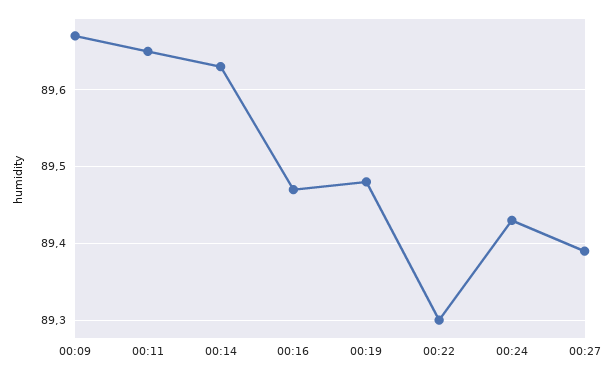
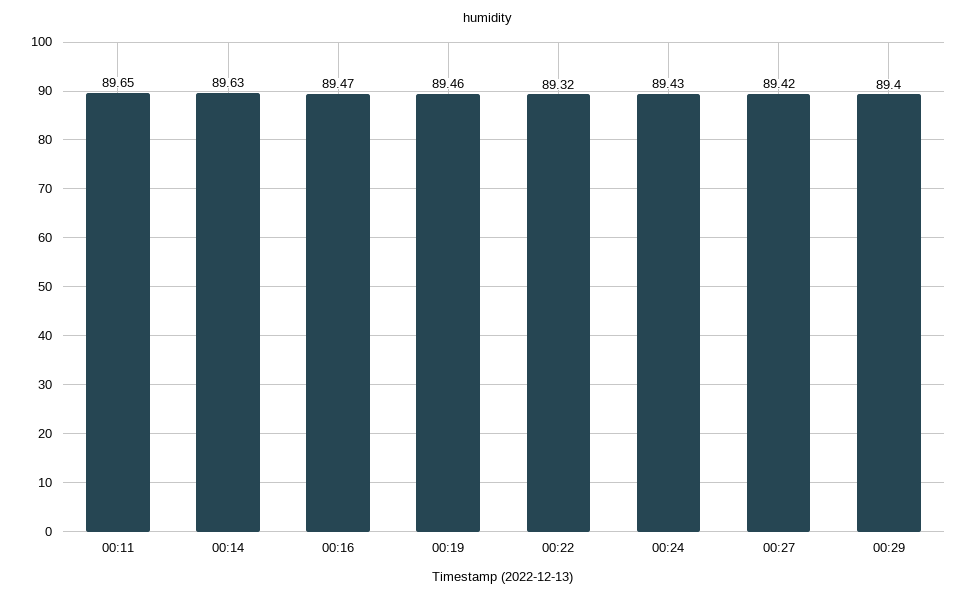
00:09: 89.67 -> none
00:19: 89.48 -> 89.46
00:22: 89.3 -> 89.32
00:27: 89.39 -> 89.42
00:29: none -> 89.4

